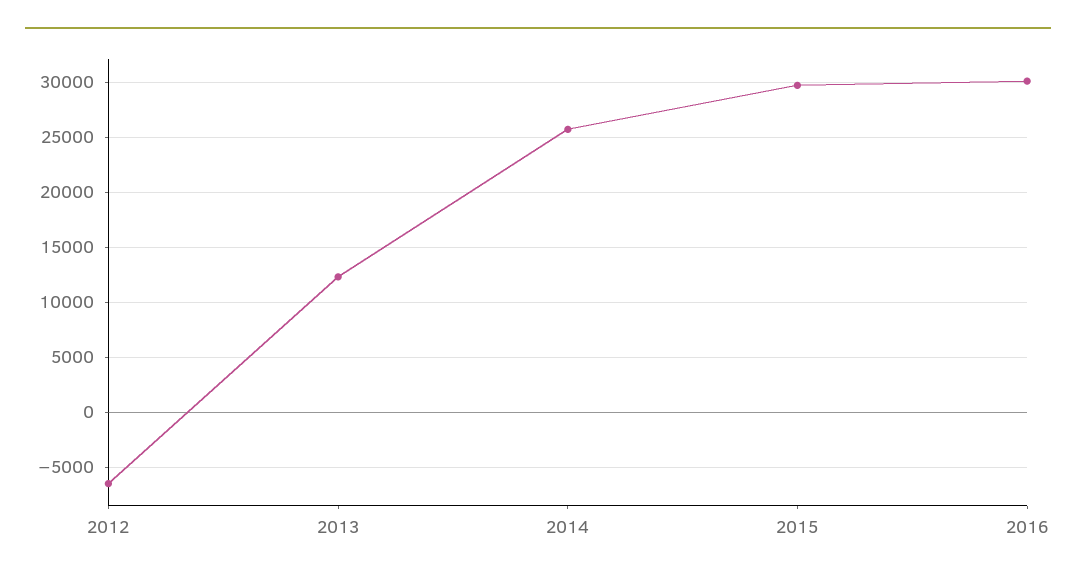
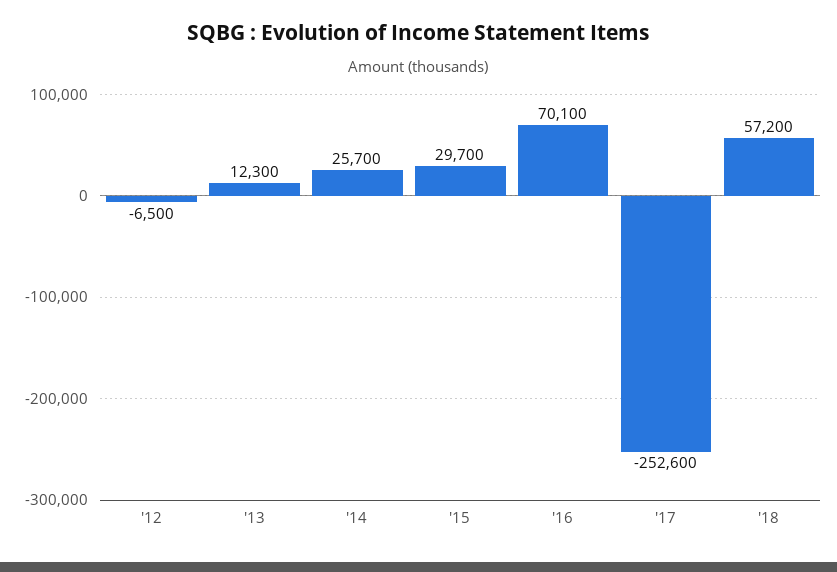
2016: 30000 -> 70100
'17: none -> -252600
'18: none -> 57200

